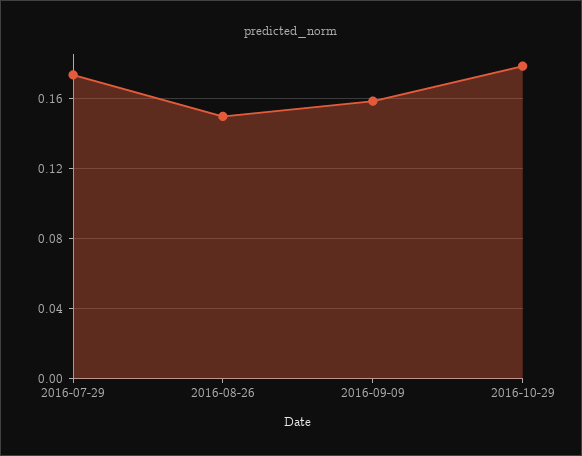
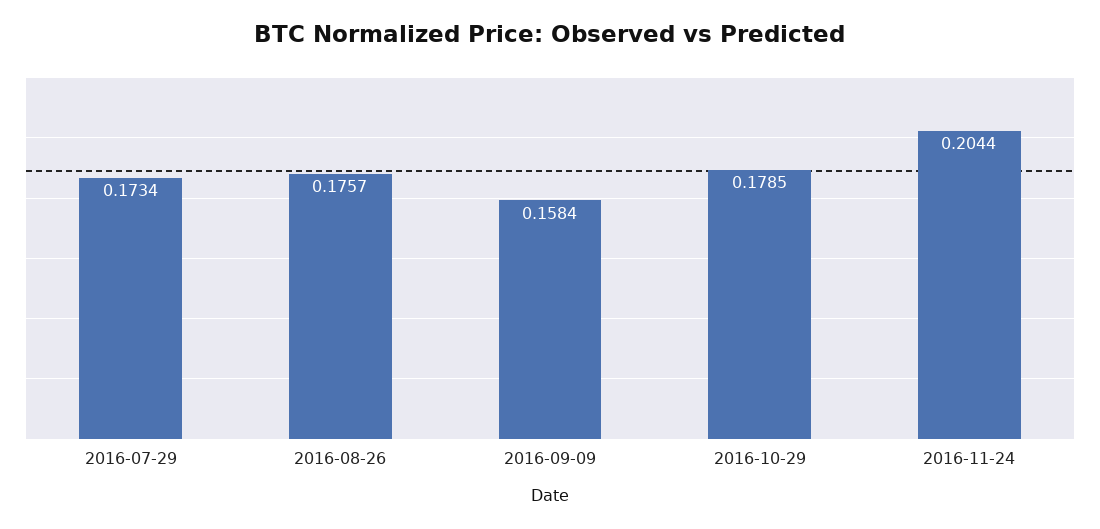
2016-08-26: 0.15 -> 0.1757
2016-11-24: none -> 0.2044

